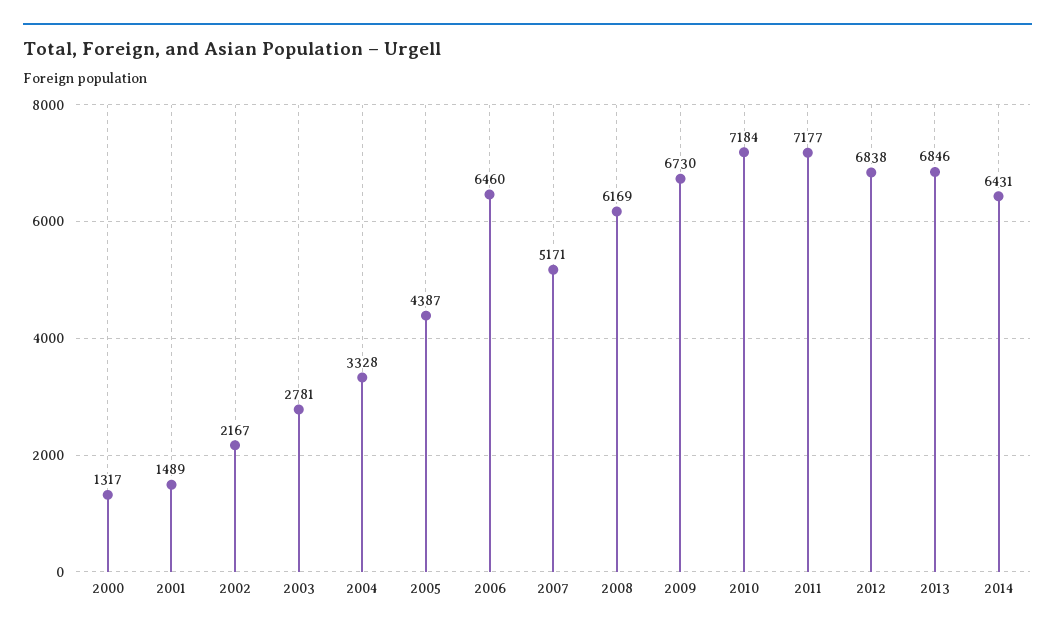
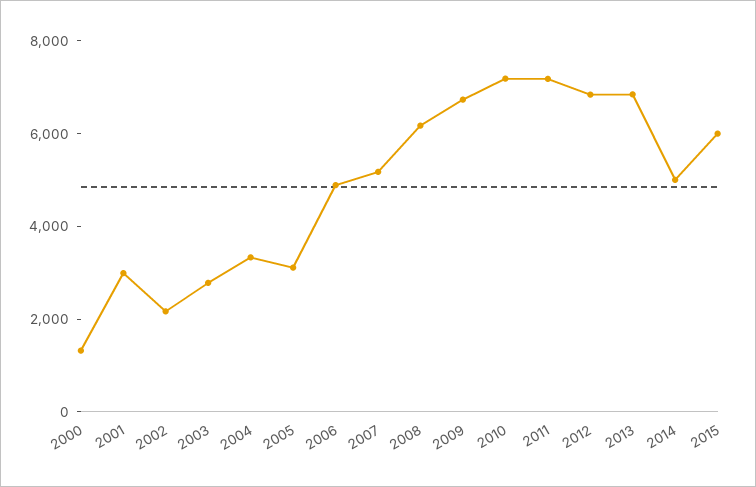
2001: 1489 -> 3000
2005: 4387 -> 3000
2006: 6460 -> 5000
2014: 6431 -> 5000
2015: none -> 6000

